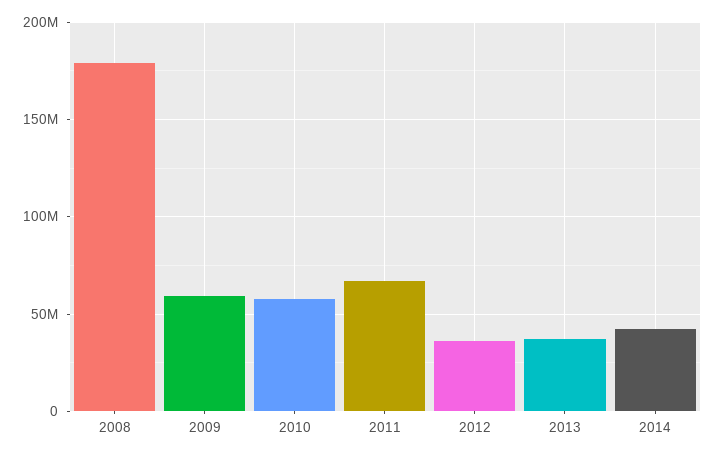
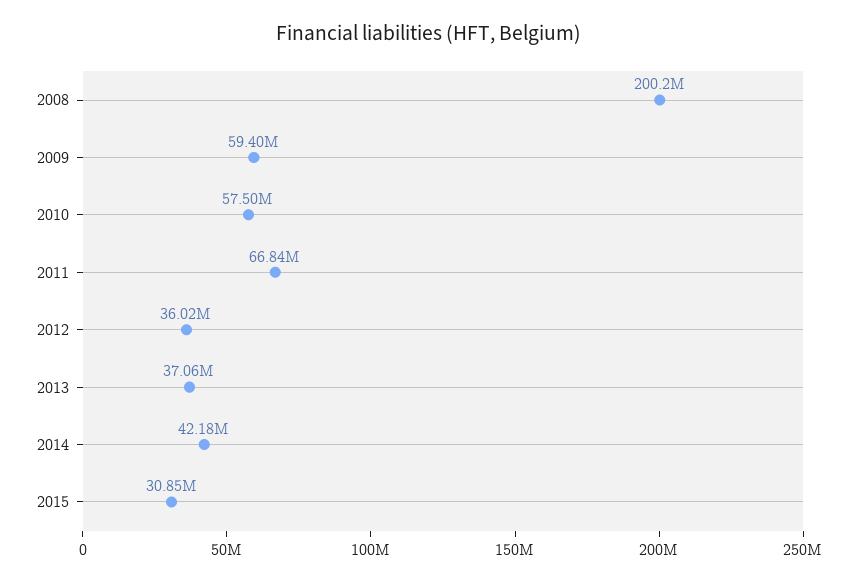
2008: 180000000 -> 200200000
2015: none -> 30850000

